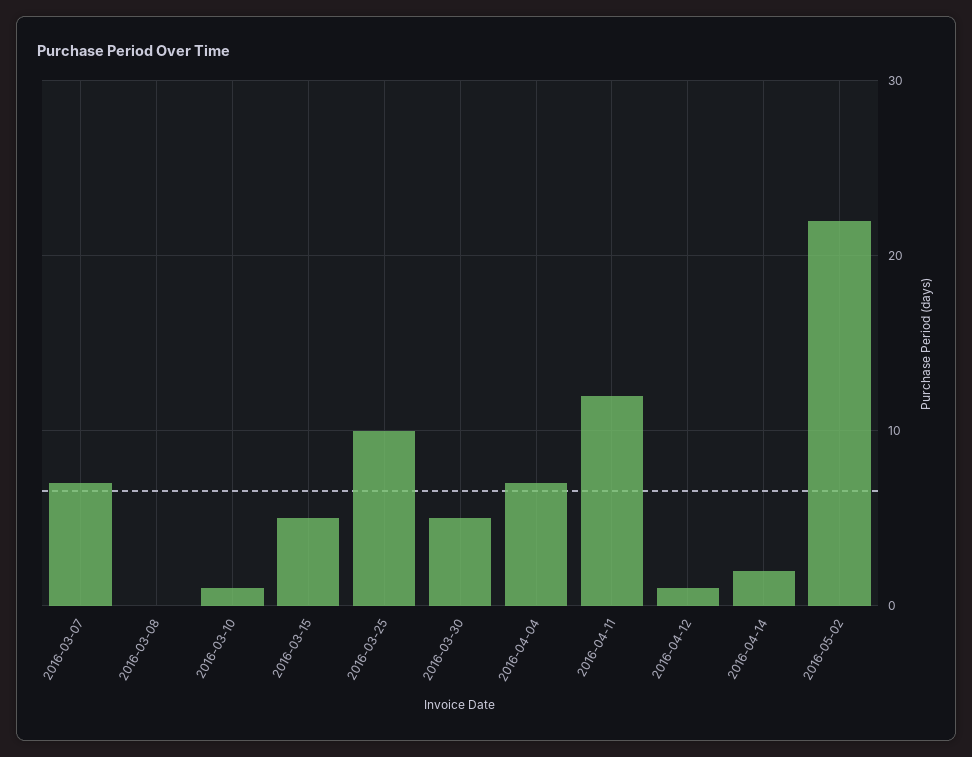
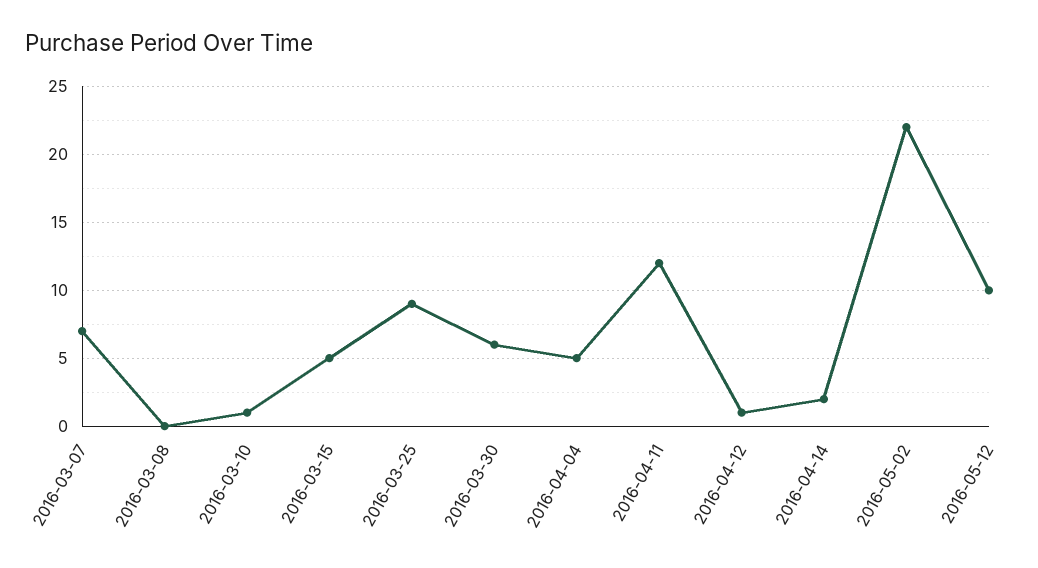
2016-03-25: 10 -> 9
2016-03-30: 5 -> 6
2016-04-04: 7 -> 5
2016-05-12: none -> 10

